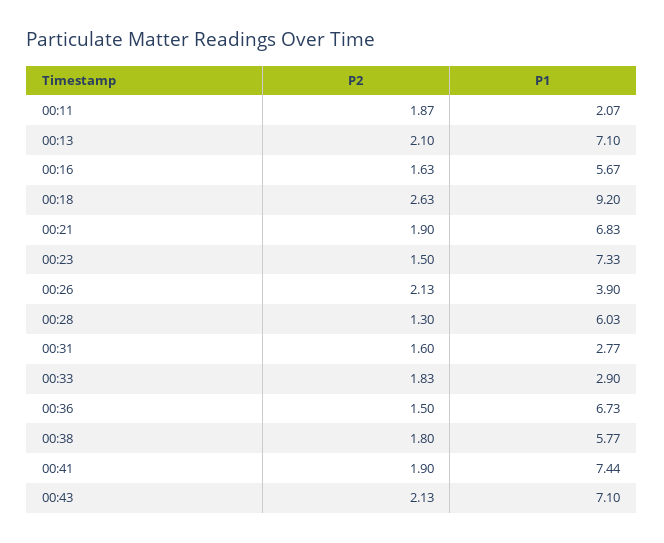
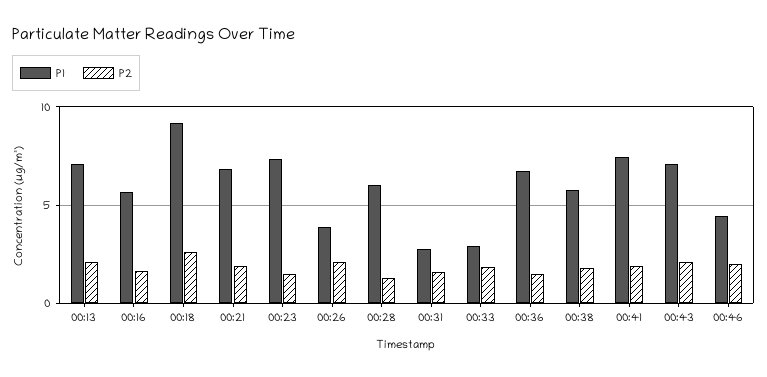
P2, 00:11: 1.87 -> none
P1, 00:11: 2.07 -> none
P1, 00:46: none -> 4.5
P2, 00:46: none -> 2

